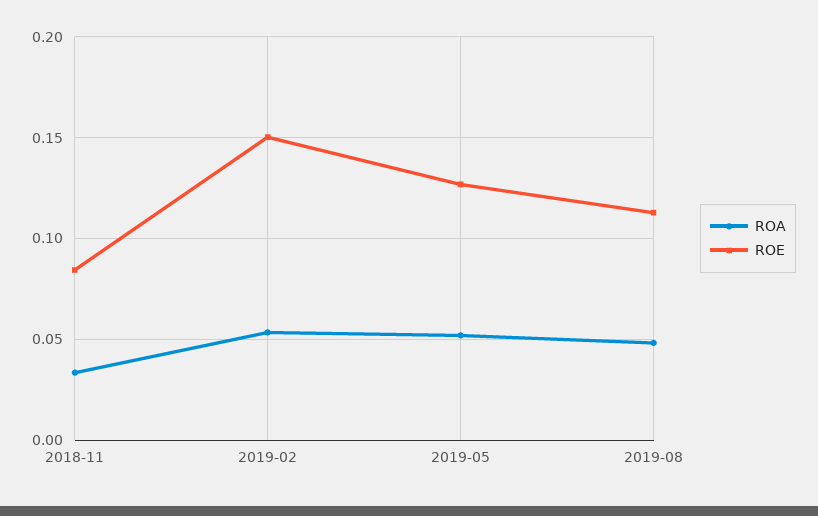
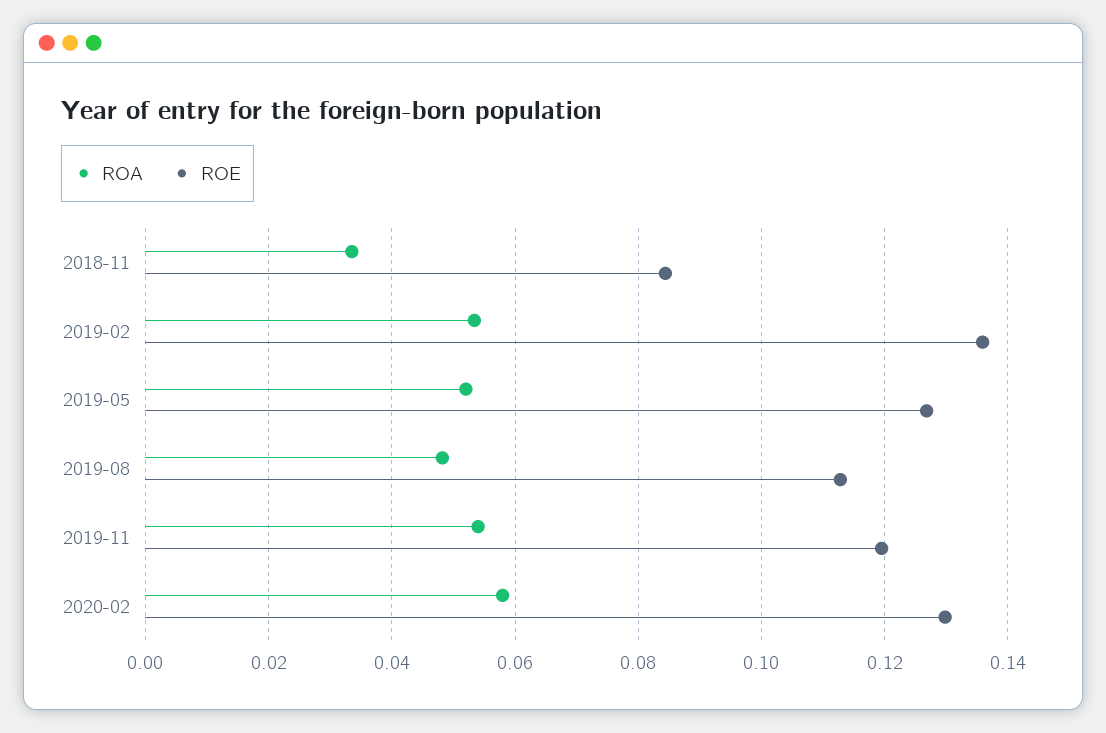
ROE, 2019-02: 0.15 -> 0.136
ROA, 2019-11: none -> 0.054
ROE, 2019-11: none -> 0.12
ROA, 2020-02: none -> 0.058
ROE, 2020-02: none -> 0.13

